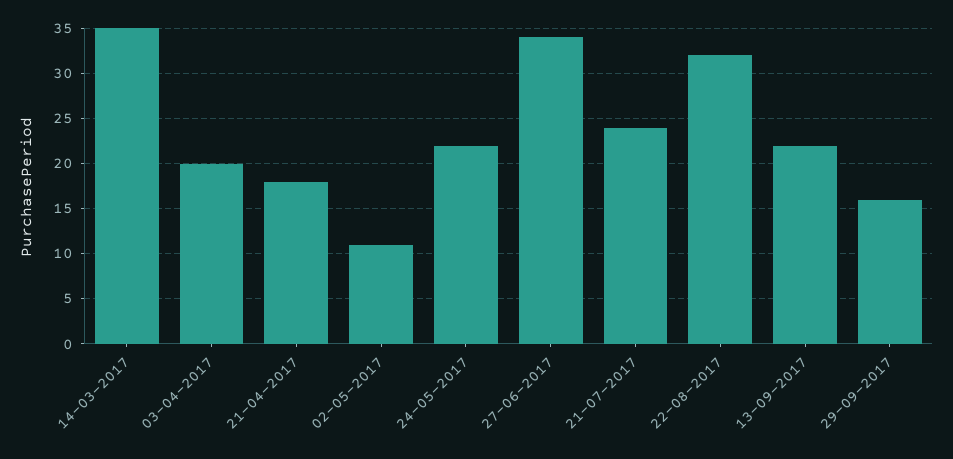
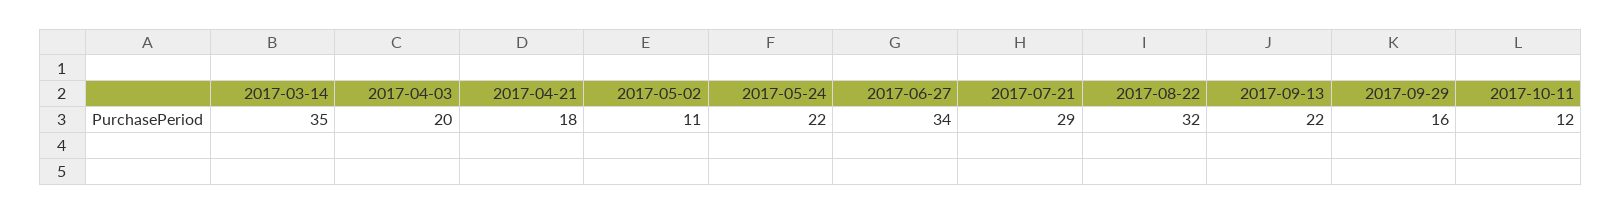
21-07-2017: 24 -> 29
2017-10-11: none -> 12

